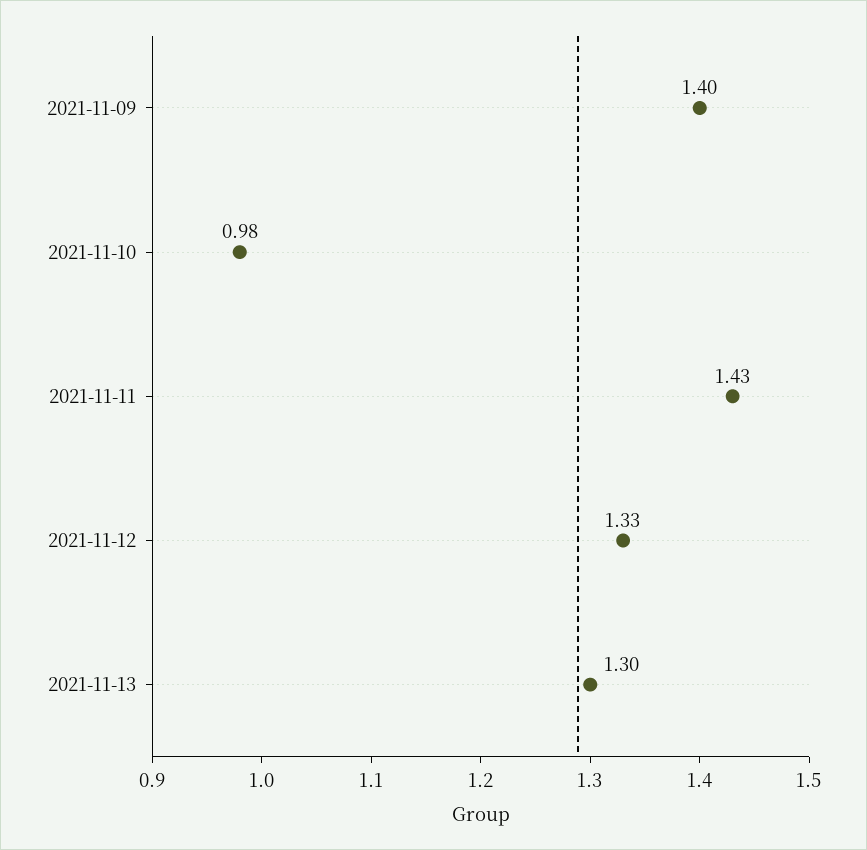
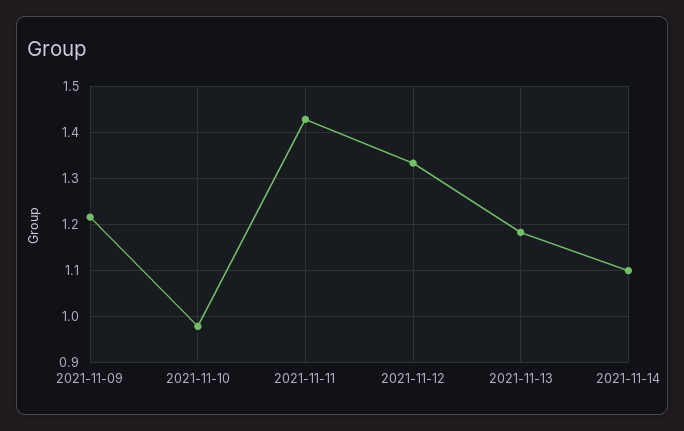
2021-11-09: 1.4 -> 1.22
2021-11-13: 1.3 -> 1.18
2021-11-14: none -> 1.1

